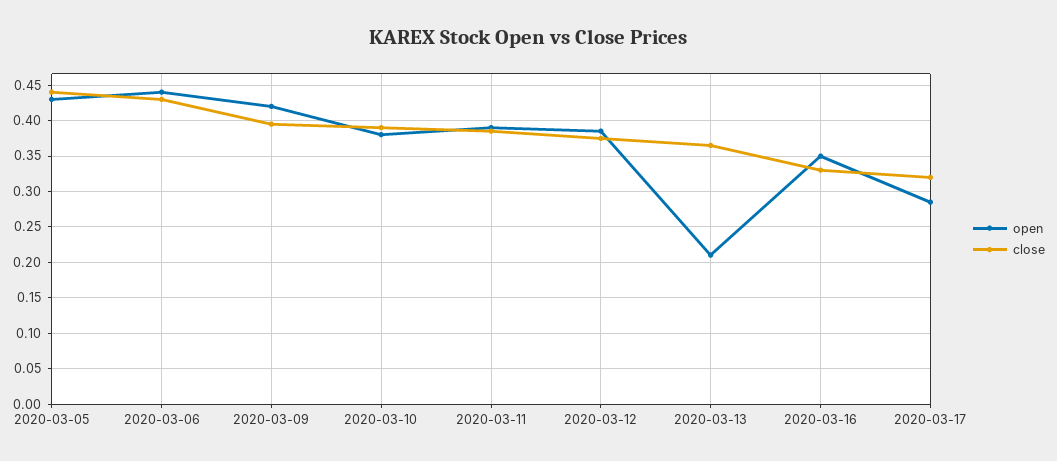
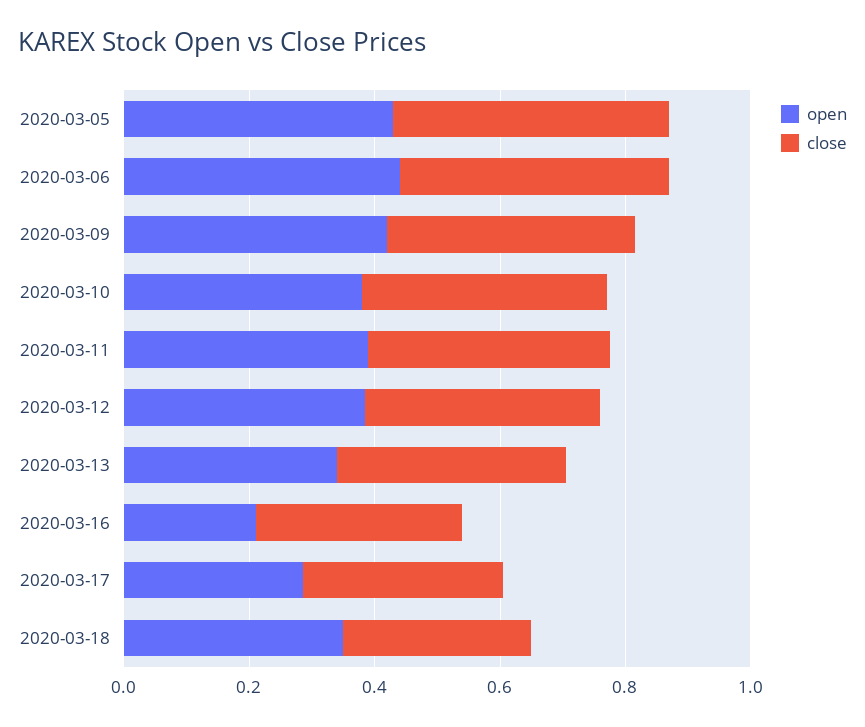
open, 2020-03-13: 0.21 -> 0.35
open, 2020-03-16: 0.35 -> 0.2
open, 2020-03-18: none -> 0.35
close, 2020-03-18: none -> 0.3

